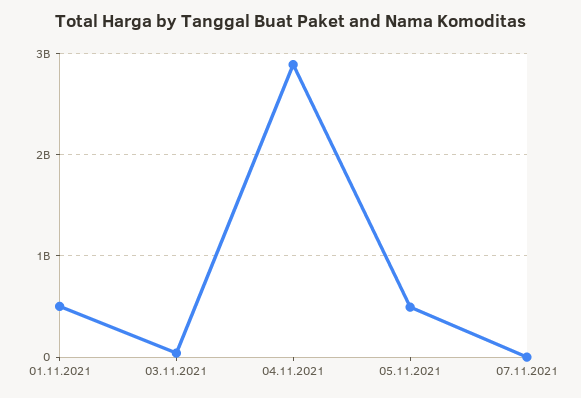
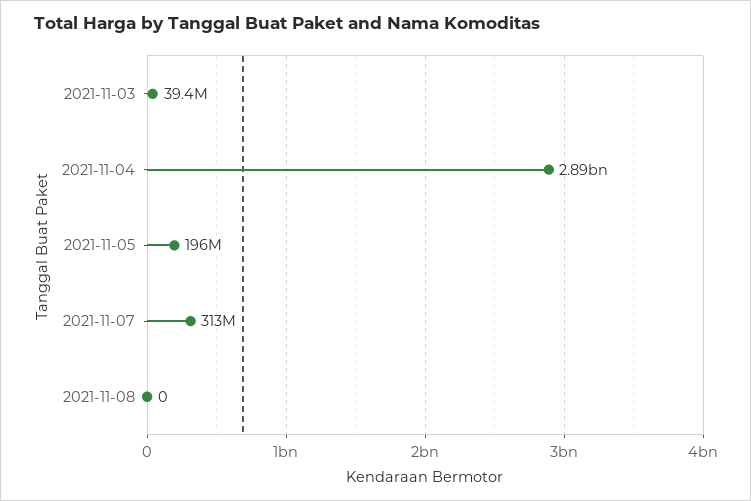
01.11.2021: 500000000 -> none
05.11.2021: 500000000 -> 196000000
07.11.2021: 0 -> 313000000
2021-11-08: none -> 0

